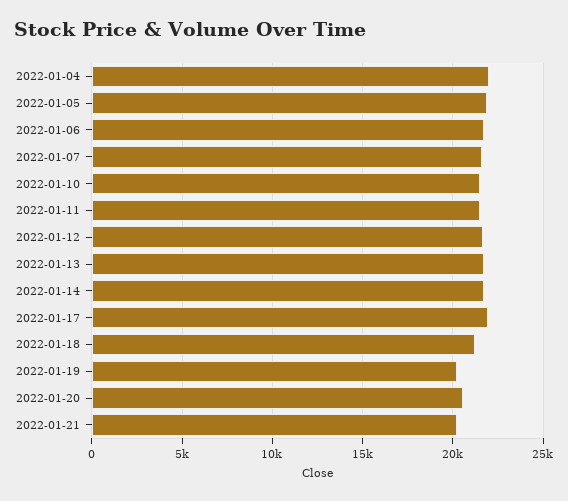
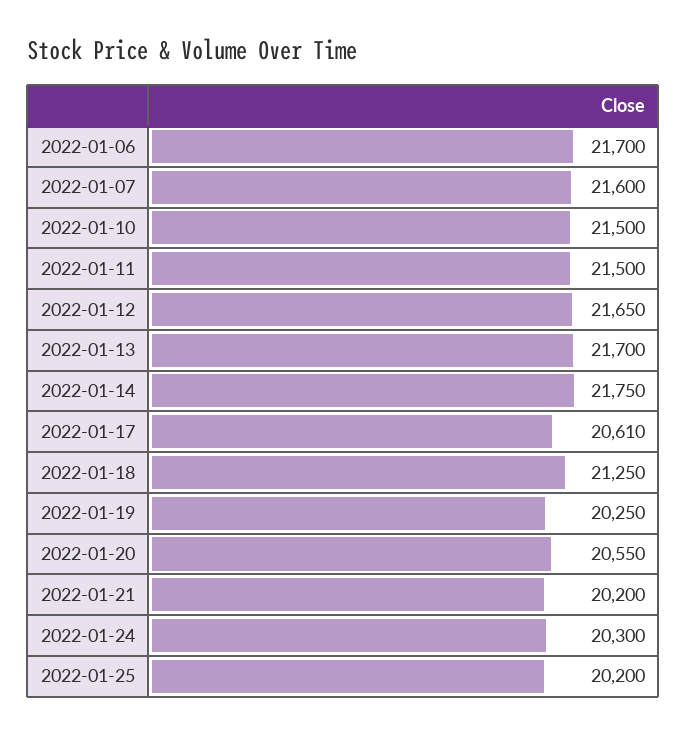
2022-01-04: 22000 -> none
2022-01-05: 22000 -> none
2022-01-17: 22000 -> 20610
2022-01-24: none -> 20300
2022-01-25: none -> 20200

